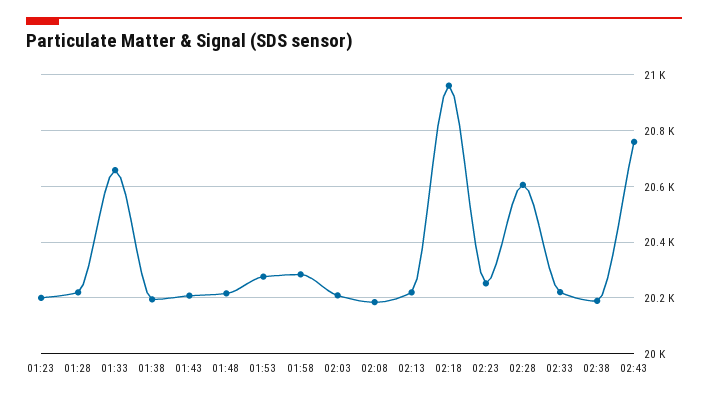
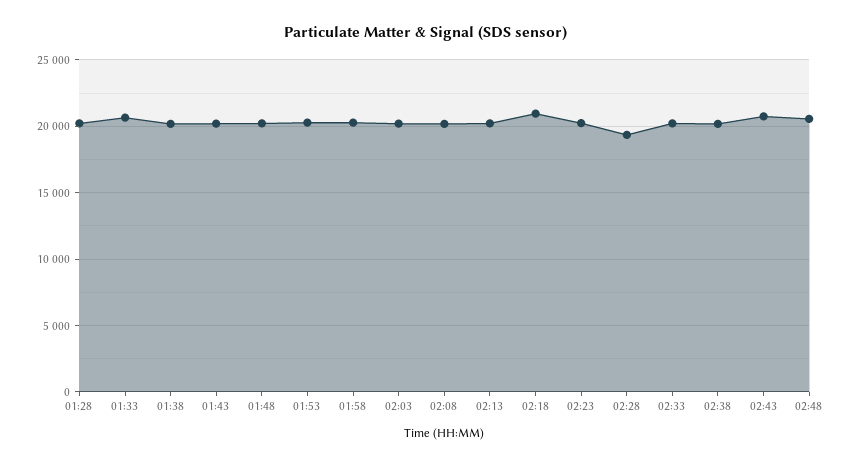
01:23: 20200 -> none
02:28: 20600 -> 19500
02:48: none -> 20500

